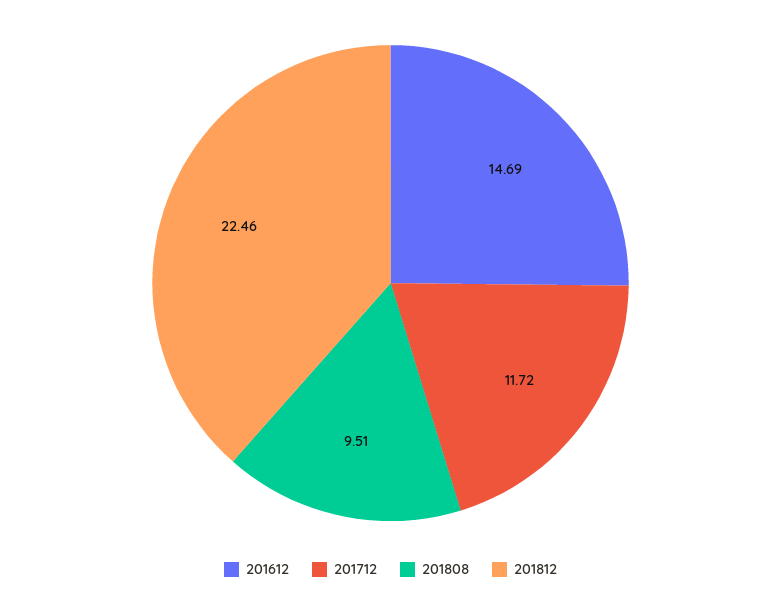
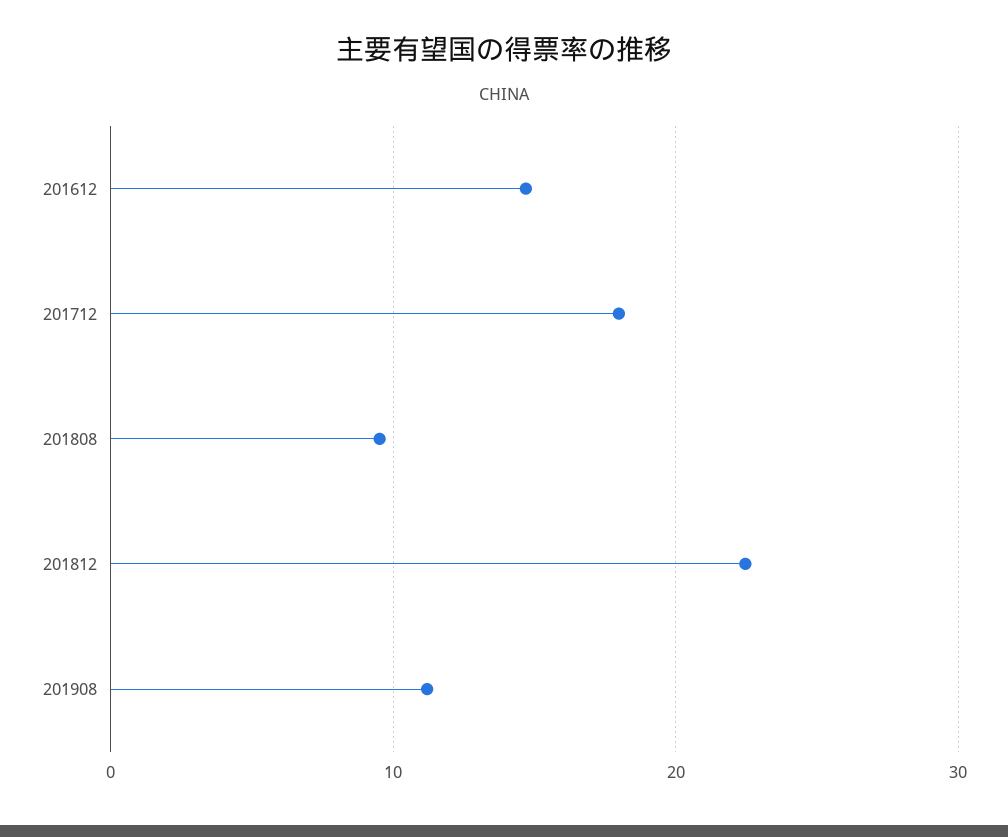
201712: 11.72 -> 18
201908: none -> 11

